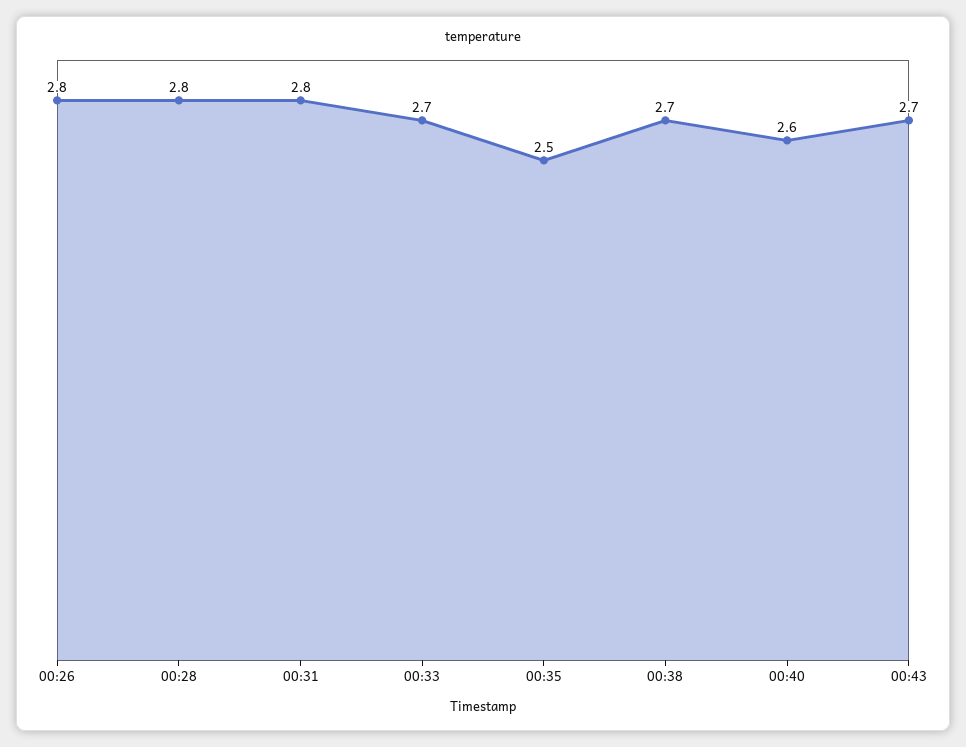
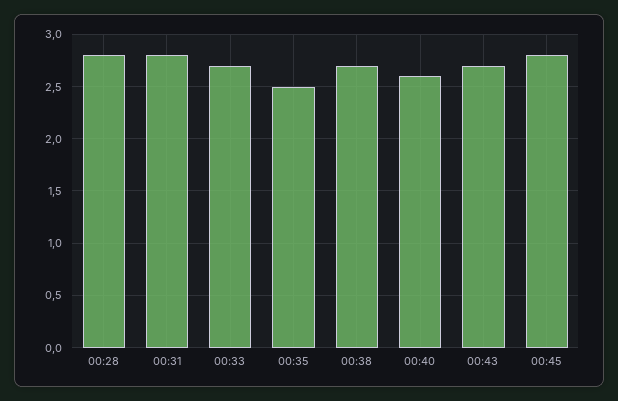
00:26: 2.8 -> none
00:45: none -> 2.8

